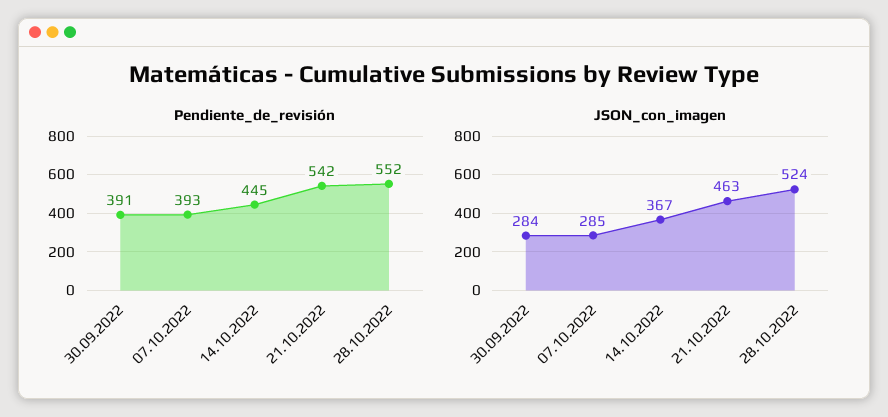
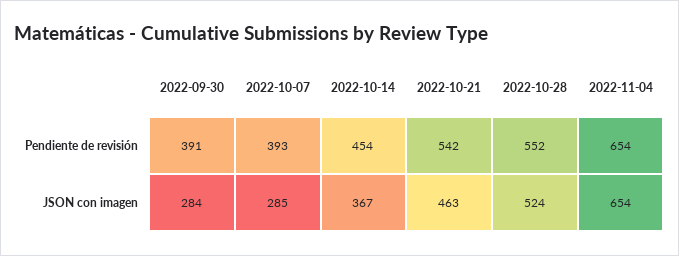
Pendiente_de_revisión, 14.10.2022: 445 -> 454
Pendiente_de_revisión, 2022-11-04: none -> 654
JSON_con_imagen, 2022-11-04: none -> 654

